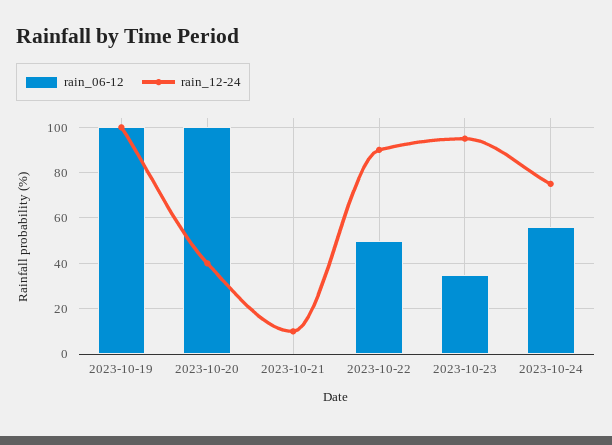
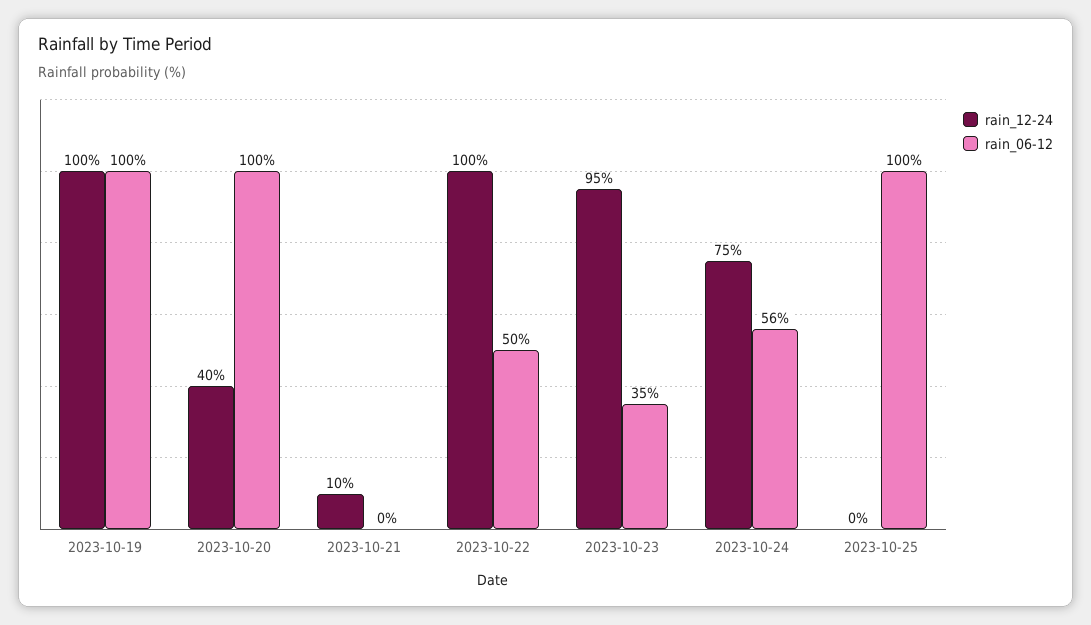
rain_12-24, 2023-10-22: 90 -> 100
rain_12-24, 2023-10-25: none -> 0
rain_06-12, 2023-10-25: none -> 100

